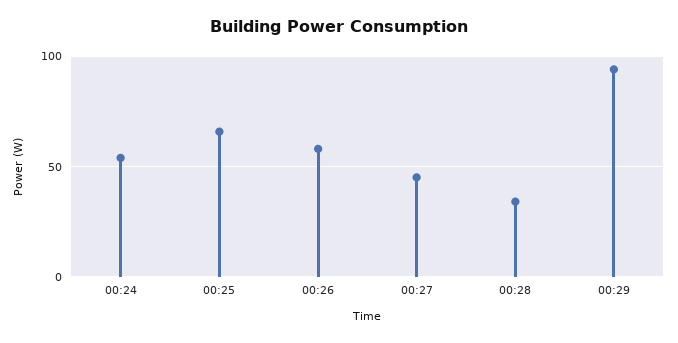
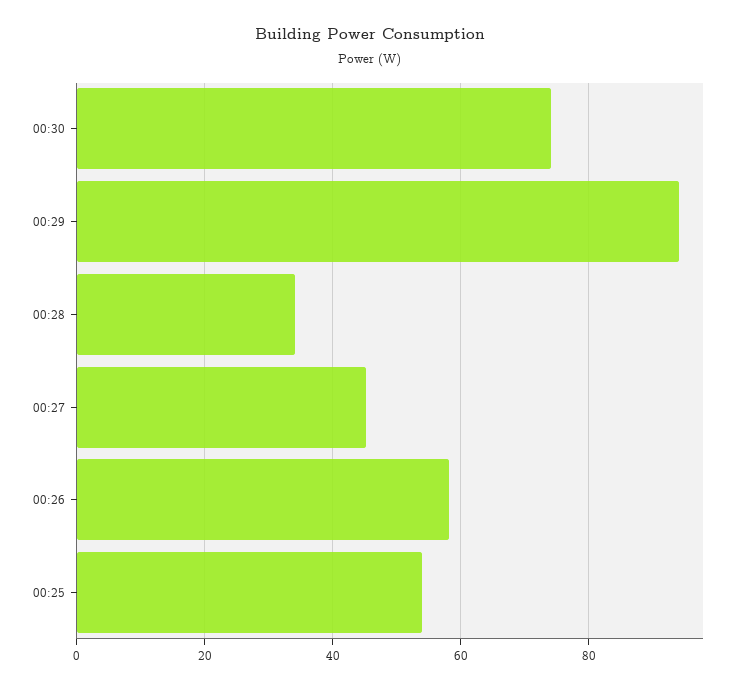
00:24: 55 -> none
00:25: 65 -> 54
00:30: none -> 74

